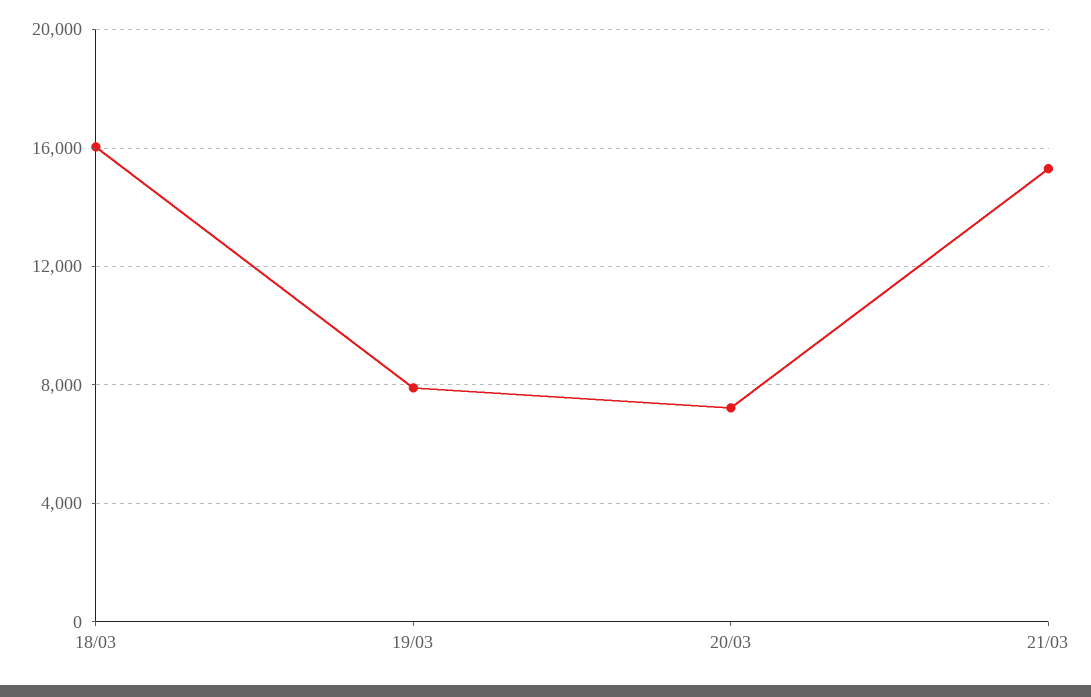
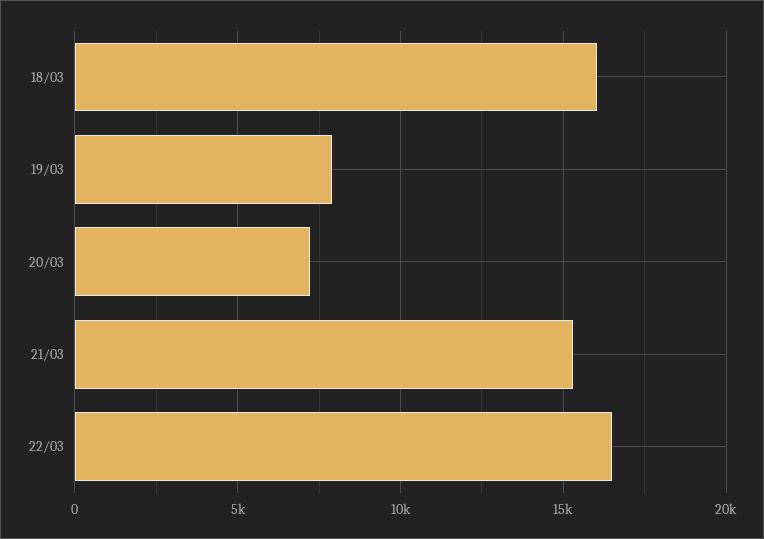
22/03: none -> 16500

